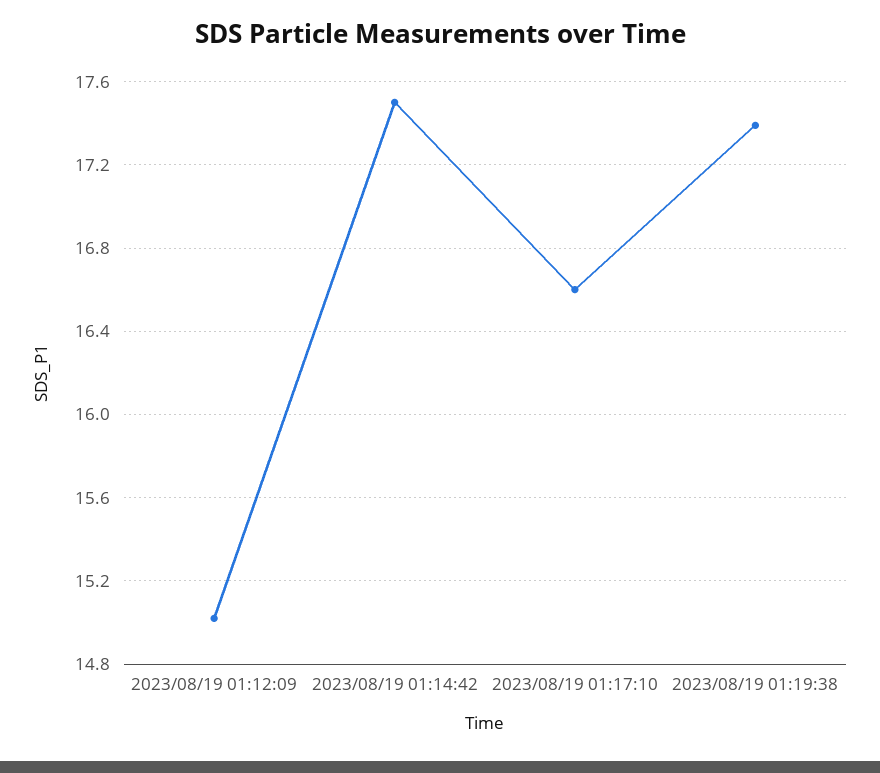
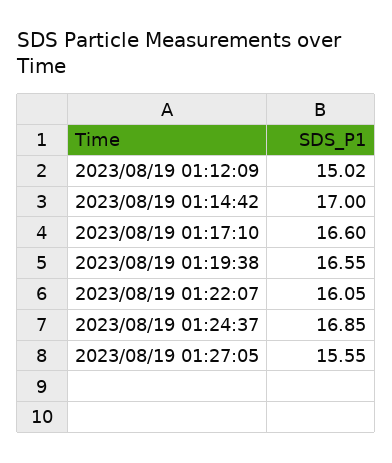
2023/08/19 01:14:42: 17.5 -> 17
2023/08/19 01:19:38: 17.4 -> 16.55
2023/08/19 01:22:07: none -> 16.05
2023/08/19 01:24:37: none -> 16.85
2023/08/19 01:27:05: none -> 15.55

